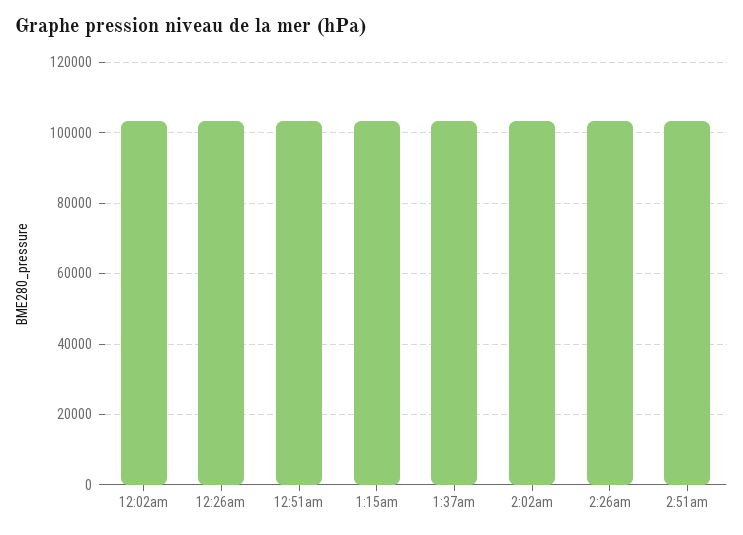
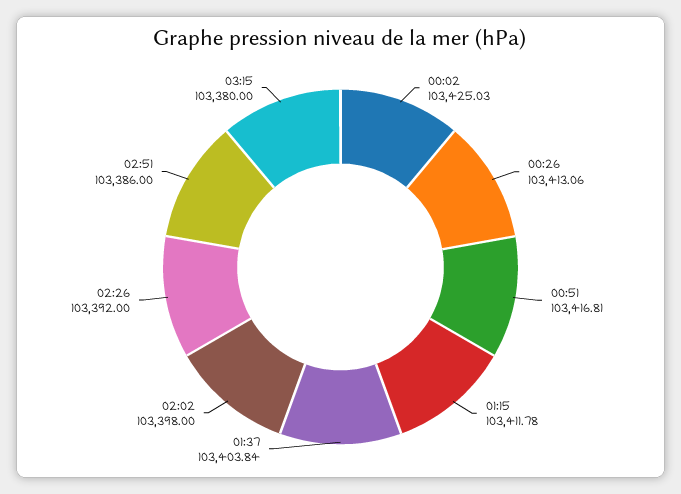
03:15: none -> 103380

